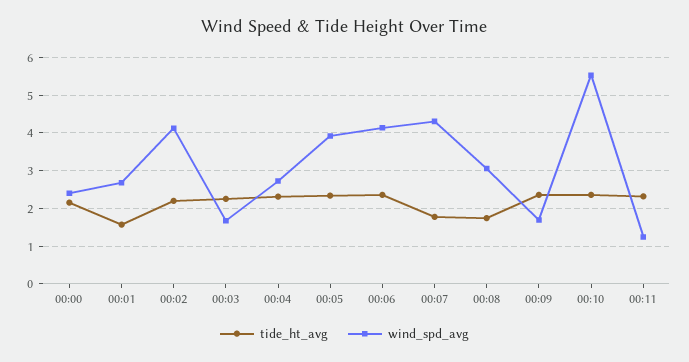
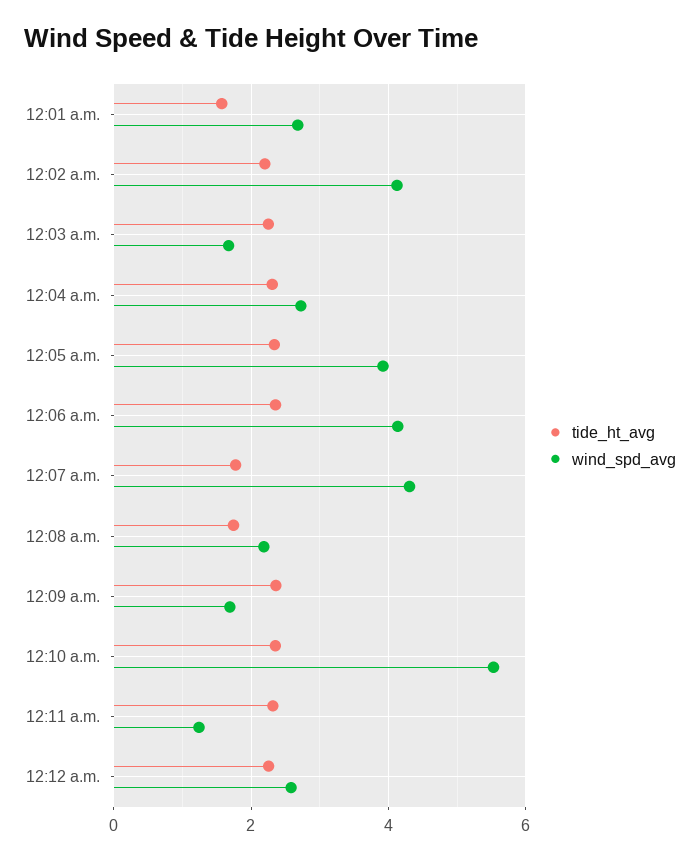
tide_ht_avg, 00:00: 2.2 -> none
wind_spd_avg, 00:00: 2.4 -> none
wind_spd_avg, 00:08: 3 -> 2.2
tide_ht_avg, 12:12 a.m.: none -> 2.2
wind_spd_avg, 12:12 a.m.: none -> 2.6

